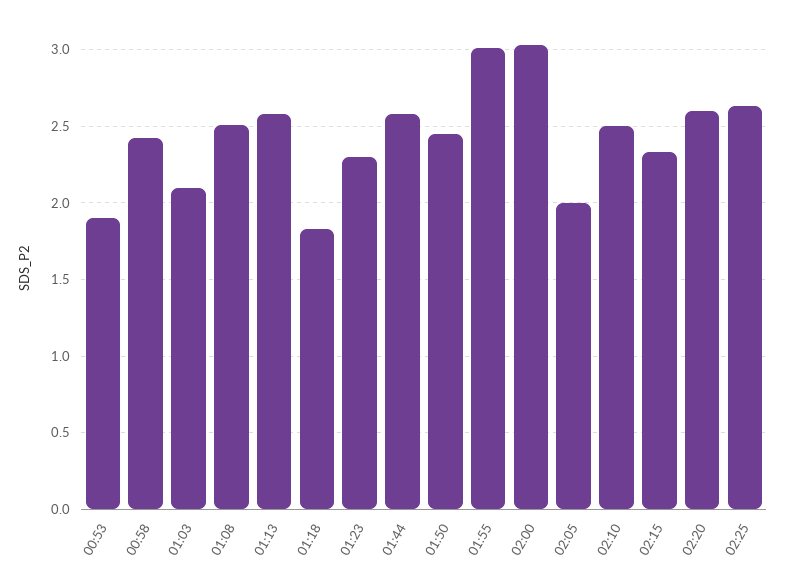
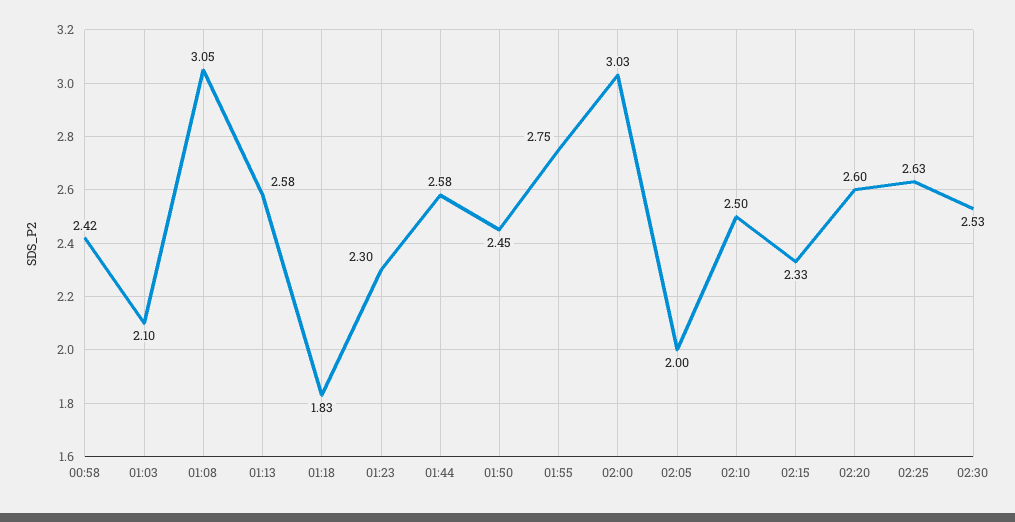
00:53: 1.9 -> none
01:08: 2.5 -> 3.05
01:55: 3 -> 2.75
02:30: none -> 2.53

